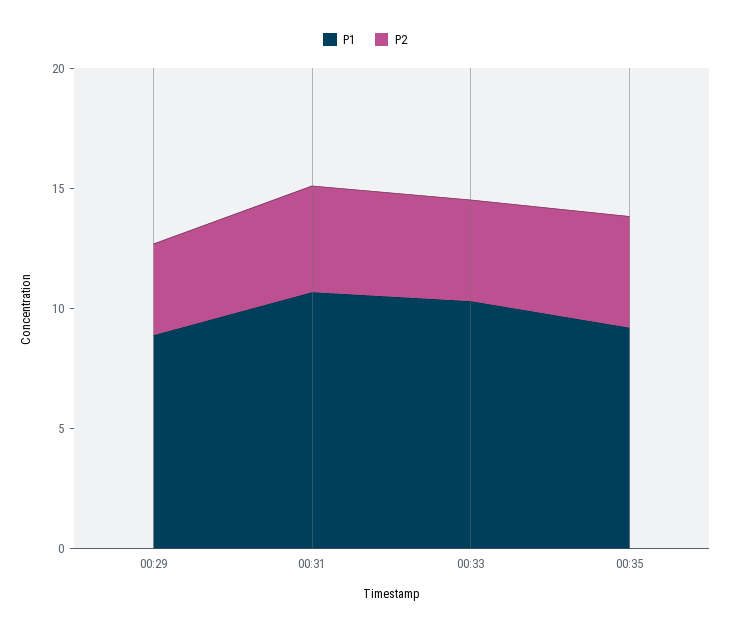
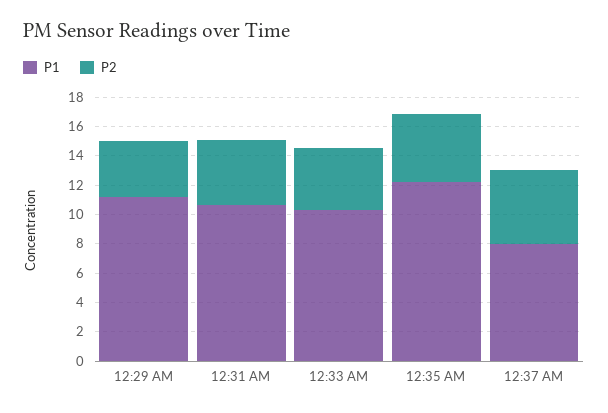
P1, 00:29: 9 -> 11
P1, 00:35: 9 -> 12
P1, 12:37 AM: none -> 8
P2, 12:37 AM: none -> 5

